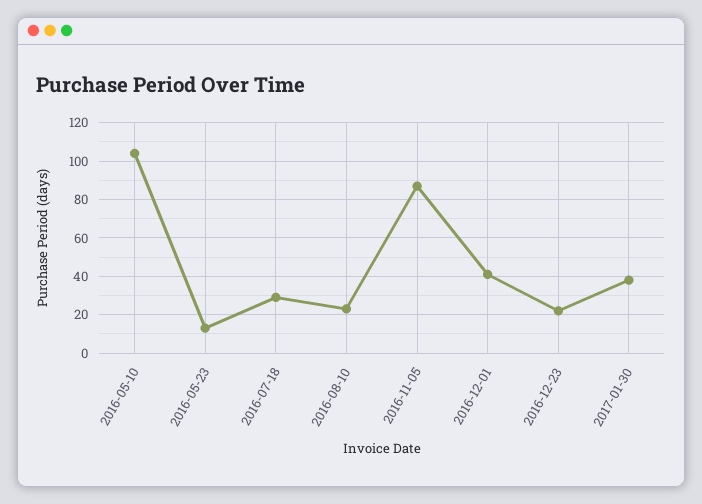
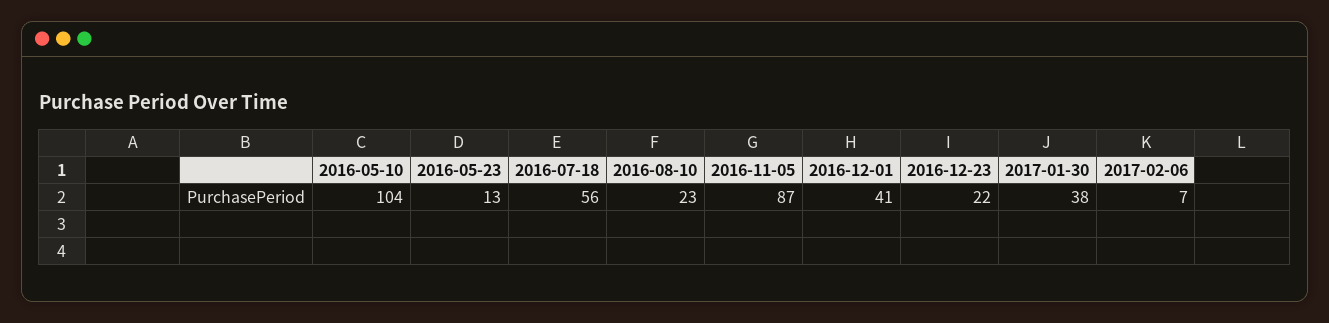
2016-07-18: 30 -> 56
2017-02-06: none -> 7

